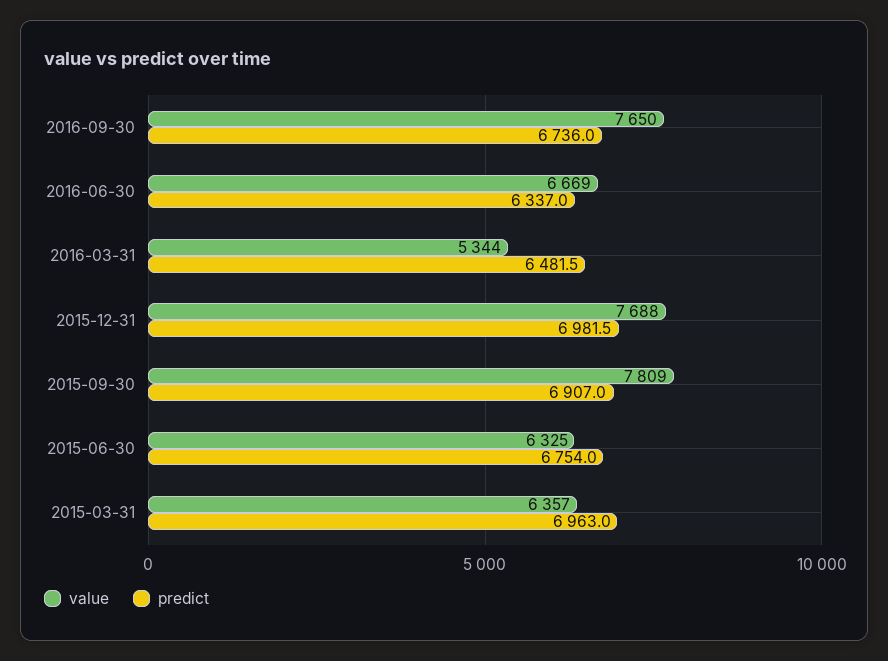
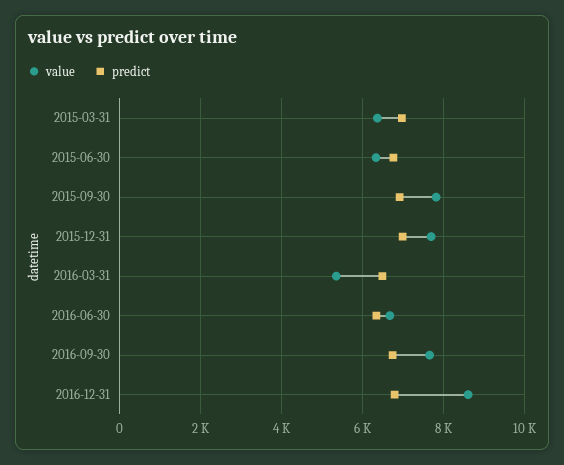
value, 2016-12-31: none -> 8600
predict, 2016-12-31: none -> 6800

